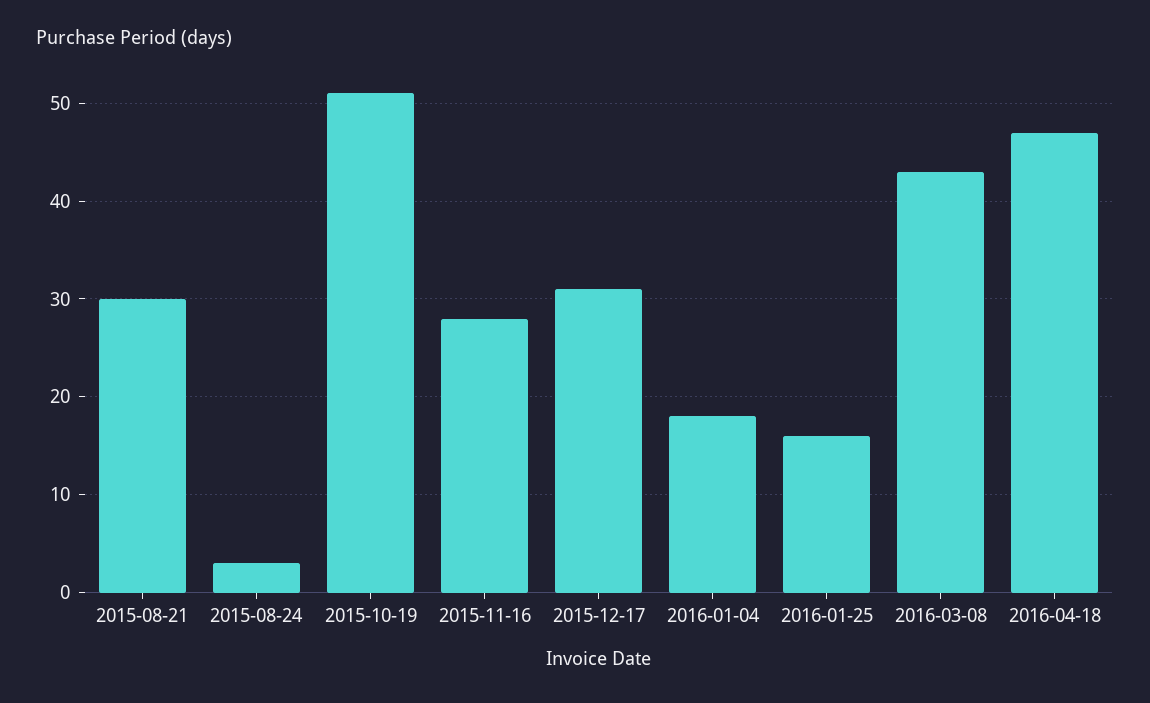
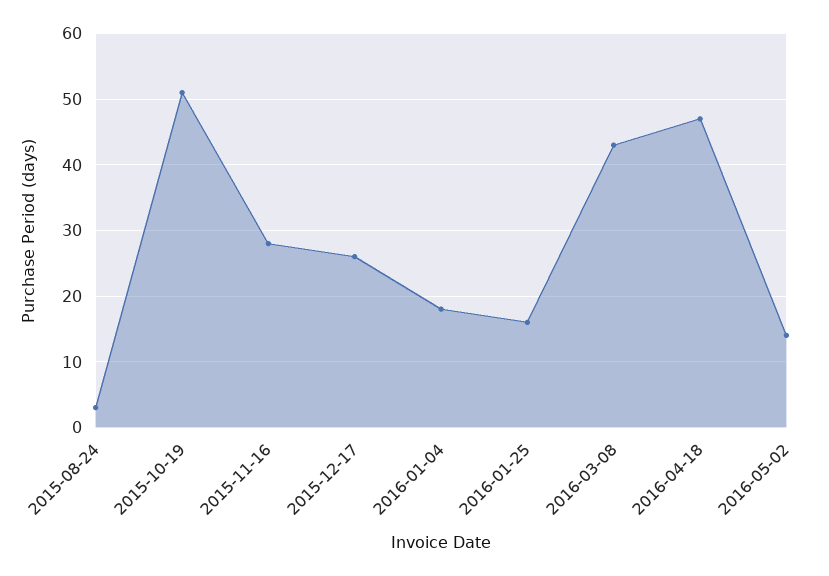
2015-08-21: 30 -> none
2015-12-17: 31 -> 26
2016-05-02: none -> 14

